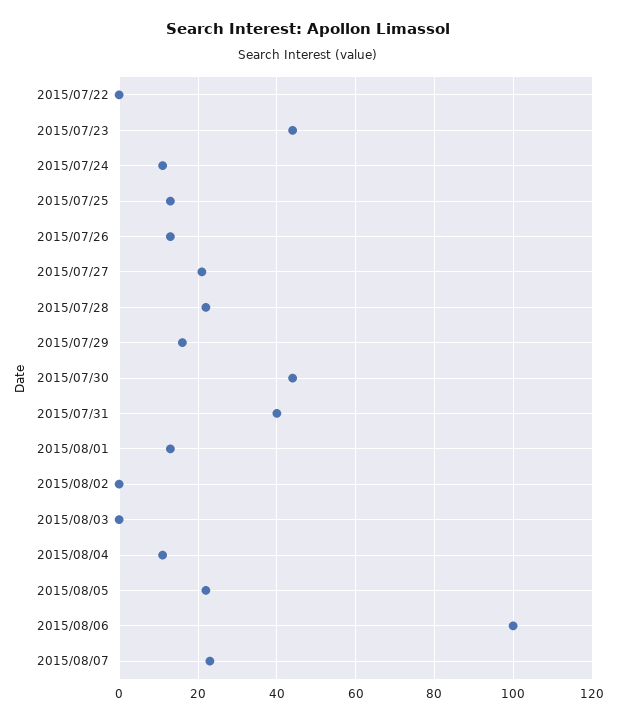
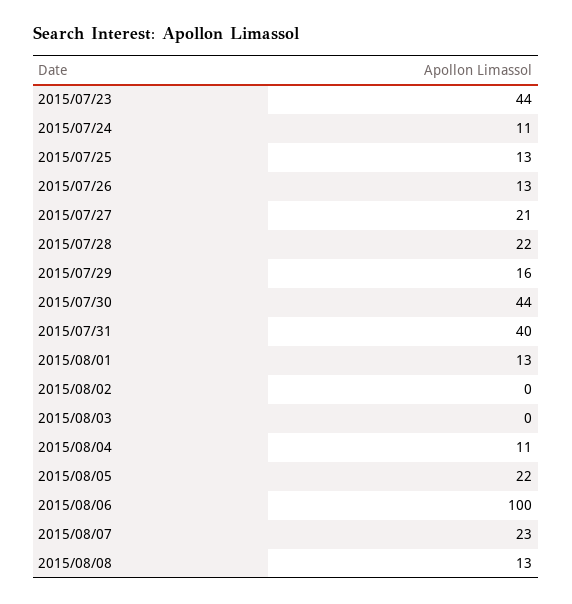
2015/07/22: 0 -> none
2015/08/08: none -> 13

